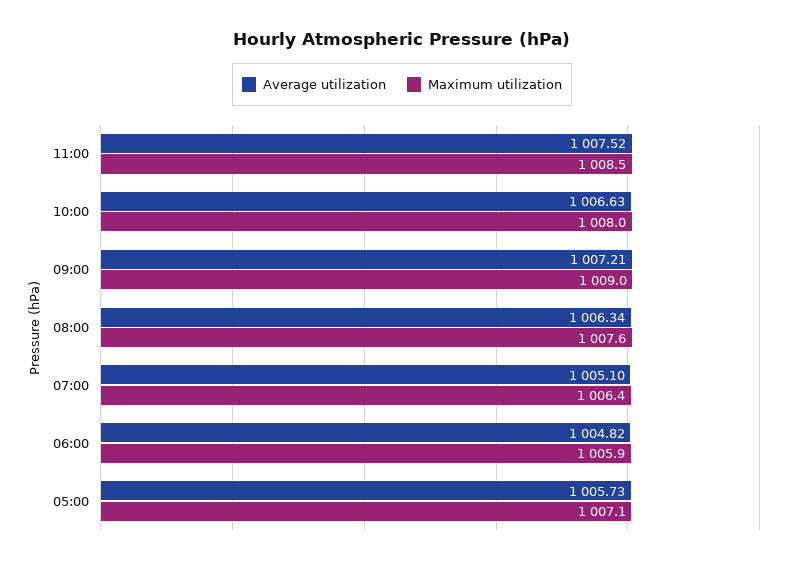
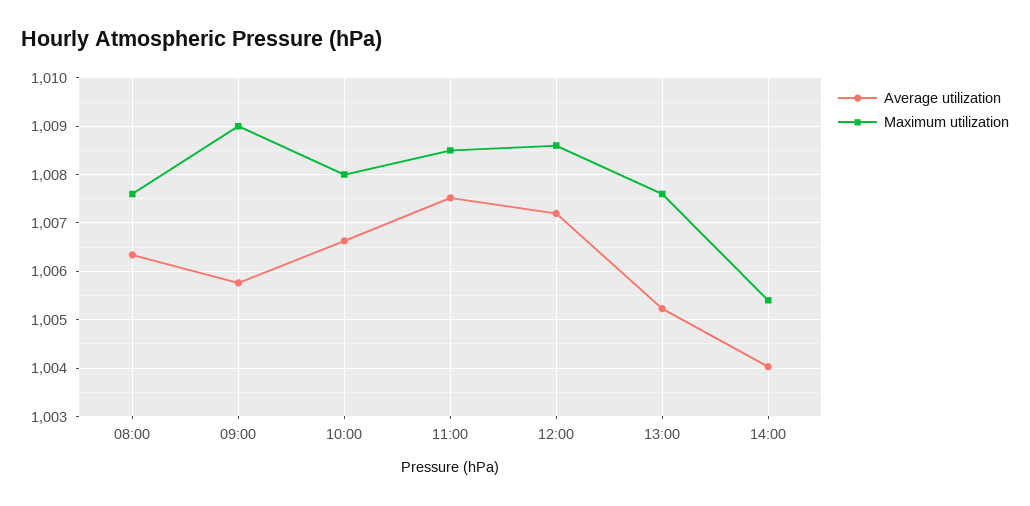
Average utilization, 09:00: 1007.21 -> 1005.8
Average utilization, 07:00: 1005.1 -> none
Maximum utilization, 07:00: 1006.4 -> none
Average utilization, 06:00: 1004.82 -> none
Maximum utilization, 06:00: 1005.9 -> none
Average utilization, 05:00: 1005.73 -> none
Maximum utilization, 05:00: 1007.1 -> none
Average utilization, 12:00: none -> 1007.2
Maximum utilization, 12:00: none -> 1008.6
Average utilization, 13:00: none -> 1005.2
Maximum utilization, 13:00: none -> 1007.6
Average utilization, 14:00: none -> 1004
Maximum utilization, 14:00: none -> 1005.4

